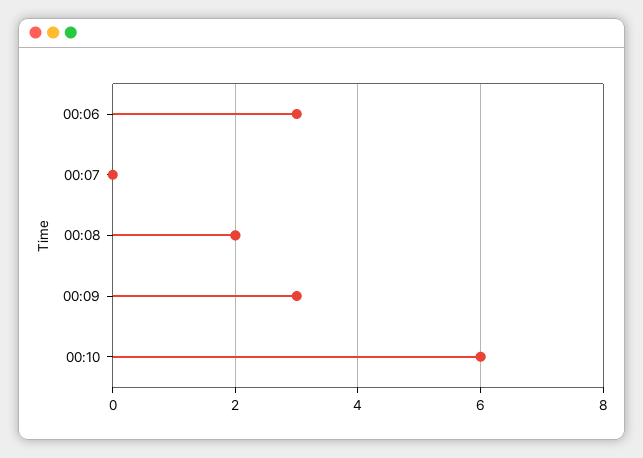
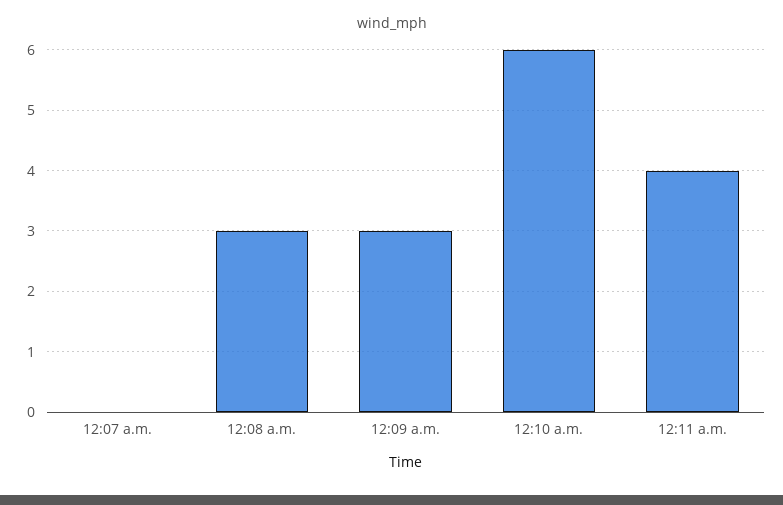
00:06: 3 -> none
00:08: 2 -> 3
12:11 a.m.: none -> 4

